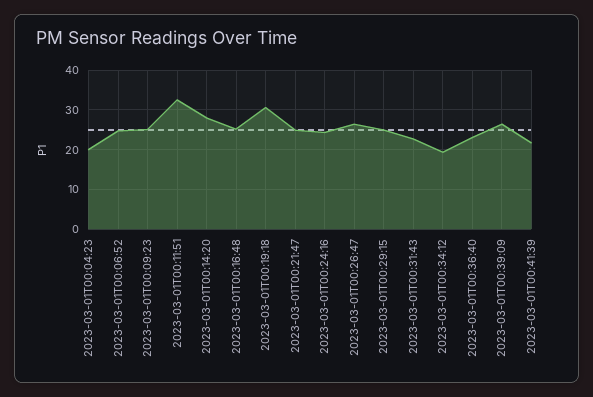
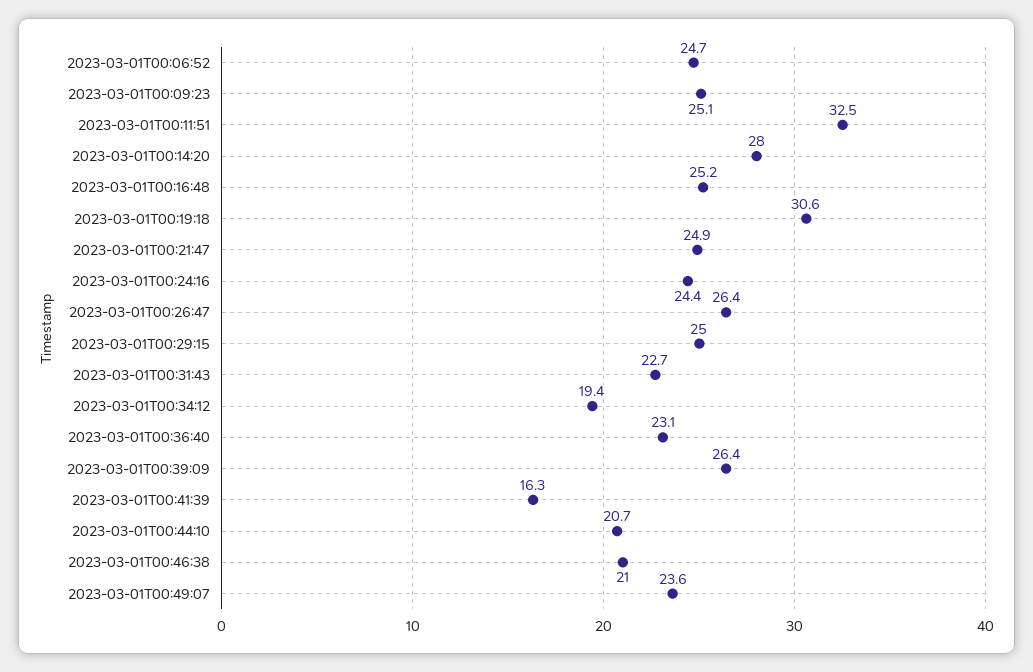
2023-03-01T00:04:23: 20 -> none
2023-03-01T00:41:39: 22 -> 16.3
2023-03-01T00:44:10: none -> 20.7
2023-03-01T00:46:38: none -> 21
2023-03-01T00:49:07: none -> 23.6

